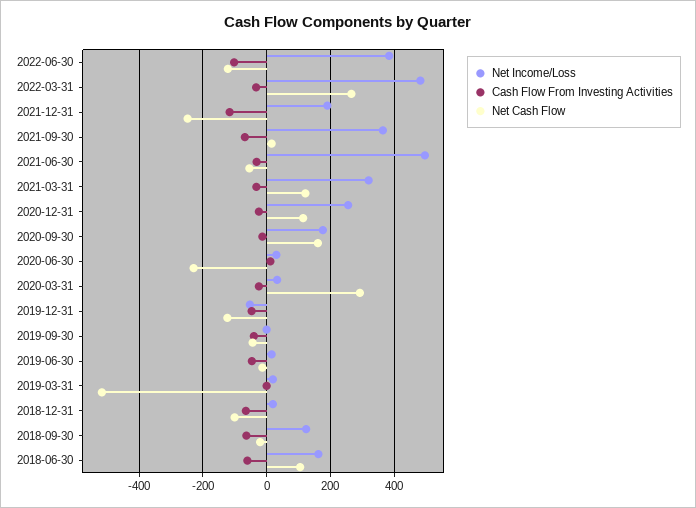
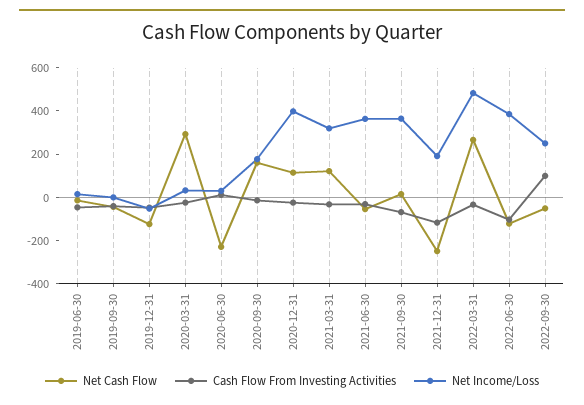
Net Income/Loss, 2021-06-30: 500 -> 350
Net Income/Loss, 2020-12-31: 260 -> 400
Net Income/Loss, 2019-03-31: 20 -> none
Cash Flow From Investing Activities, 2019-03-31: 0 -> none
Net Cash Flow, 2019-03-31: -520 -> none
Net Income/Loss, 2018-12-31: 20 -> none
Cash Flow From Investing Activities, 2018-12-31: -60 -> none
Net Cash Flow, 2018-12-31: -100 -> none
Net Income/Loss, 2018-09-30: 120 -> none
Cash Flow From Investing Activities, 2018-09-30: -60 -> none
Net Cash Flow, 2018-09-30: -20 -> none
Net Income/Loss, 2018-06-30: 160 -> none
Cash Flow From Investing Activities, 2018-06-30: -60 -> none
Net Cash Flow, 2018-06-30: 100 -> none
Net Cash Flow, 2022-09-30: none -> -50
Cash Flow From Investing Activities, 2022-09-30: none -> 100
Net Income/Loss, 2022-09-30: none -> 250

